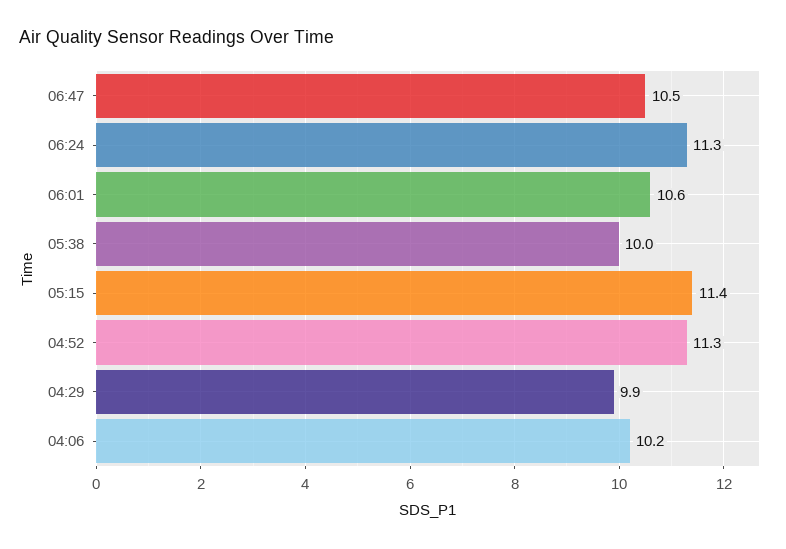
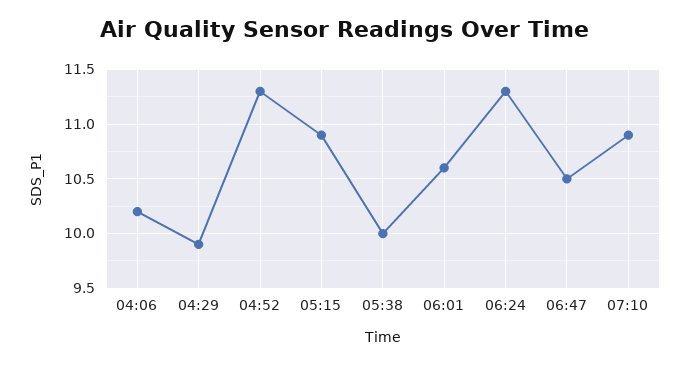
05:15: 11.4 -> 10.9
07:10: none -> 10.9

